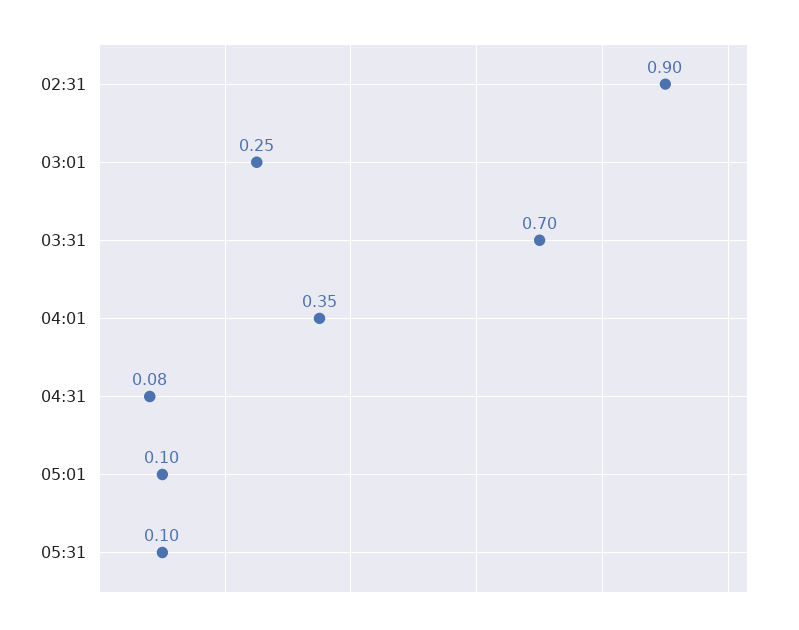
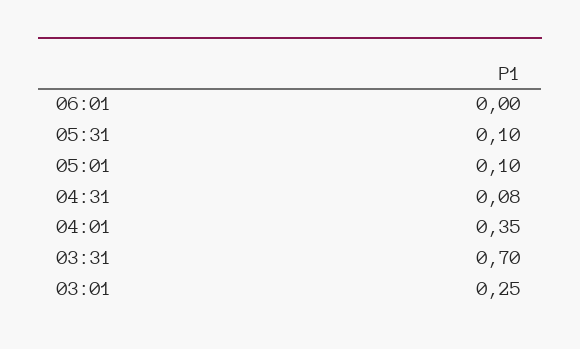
02:31: 0.9 -> none
06:01: none -> 0

